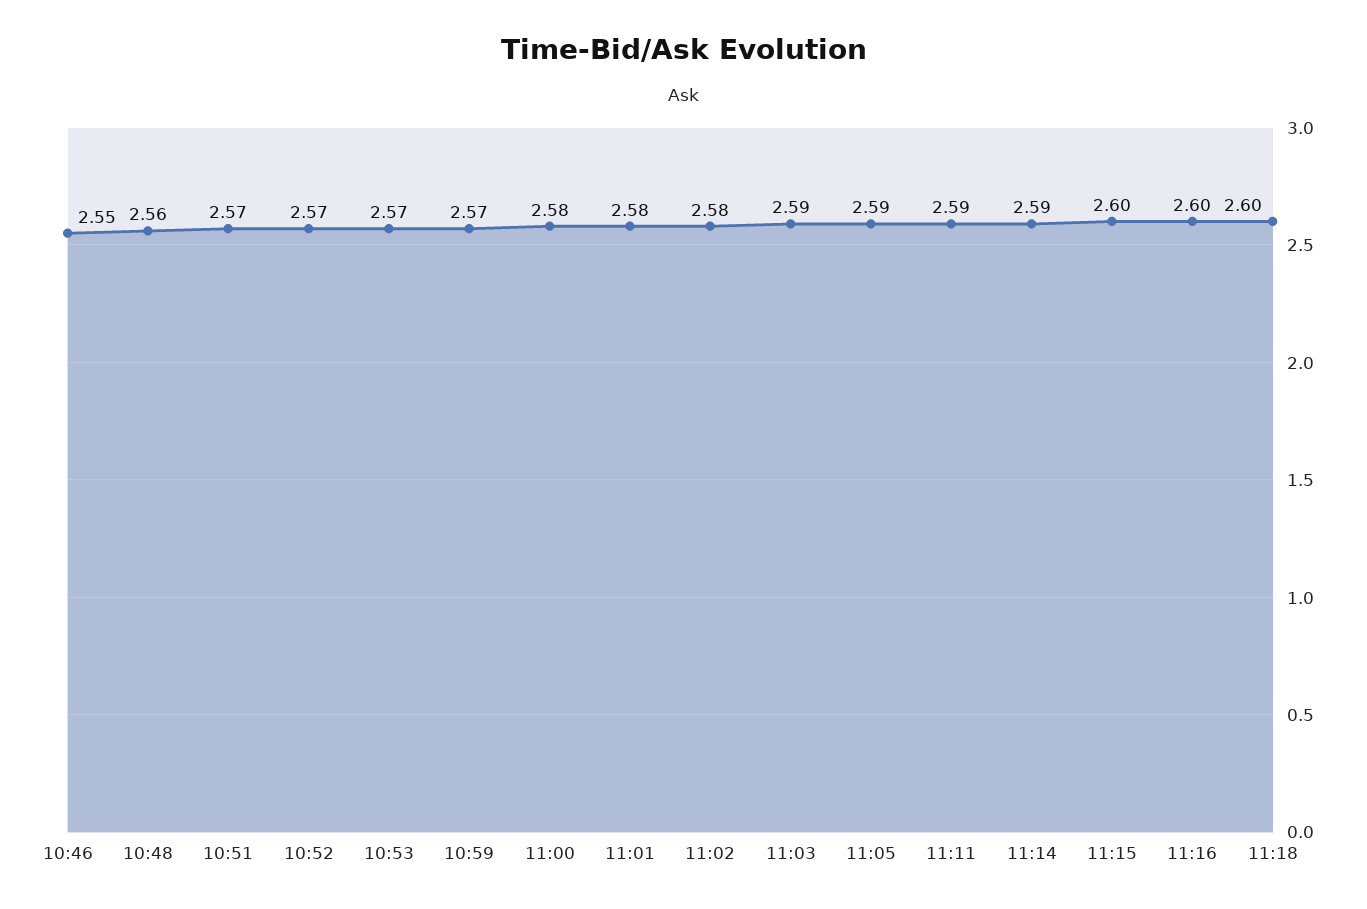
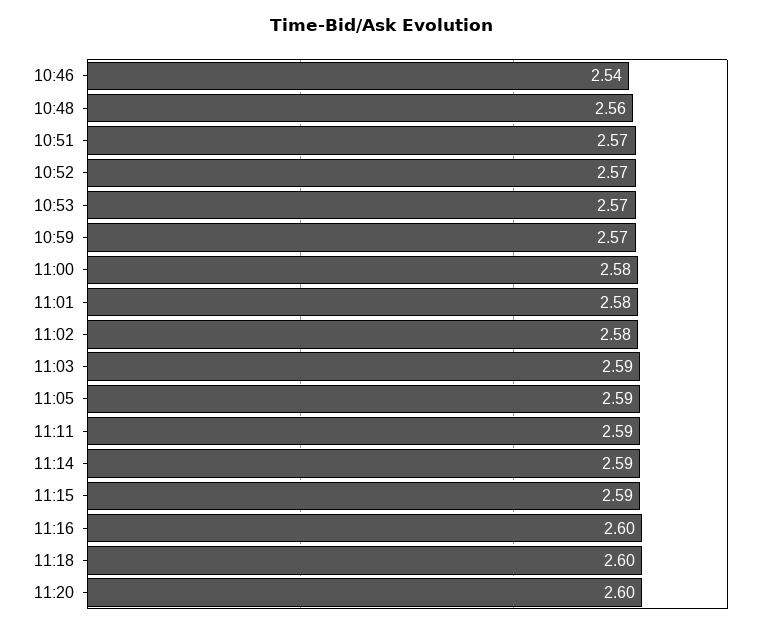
10:46: 2.55 -> 2.54
11:15: 2.6 -> 2.59
11:20: none -> 2.6

